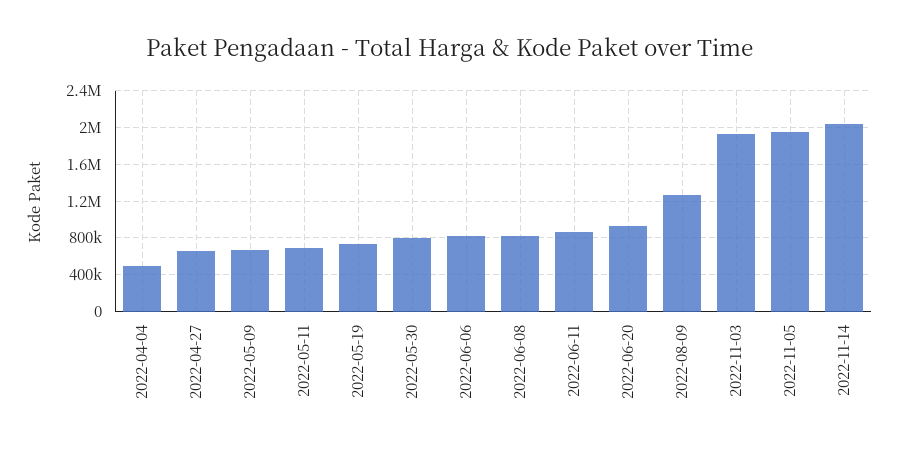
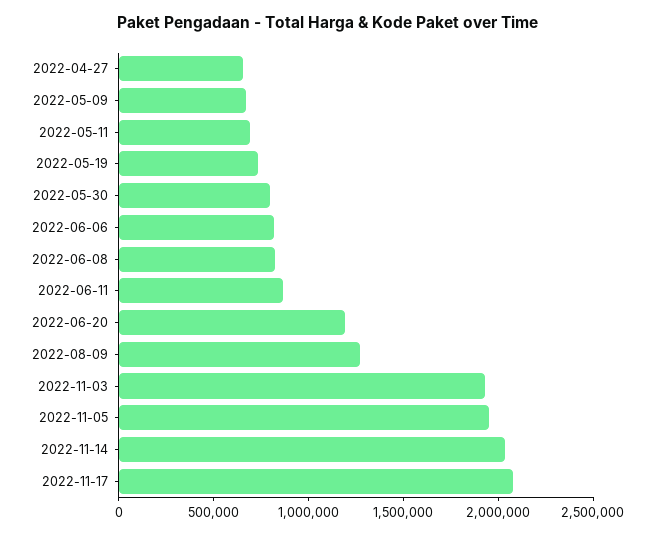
2022-04-04: 500000 -> none
2022-06-20: 900000 -> 1200000
2022-11-17: none -> 2100000

